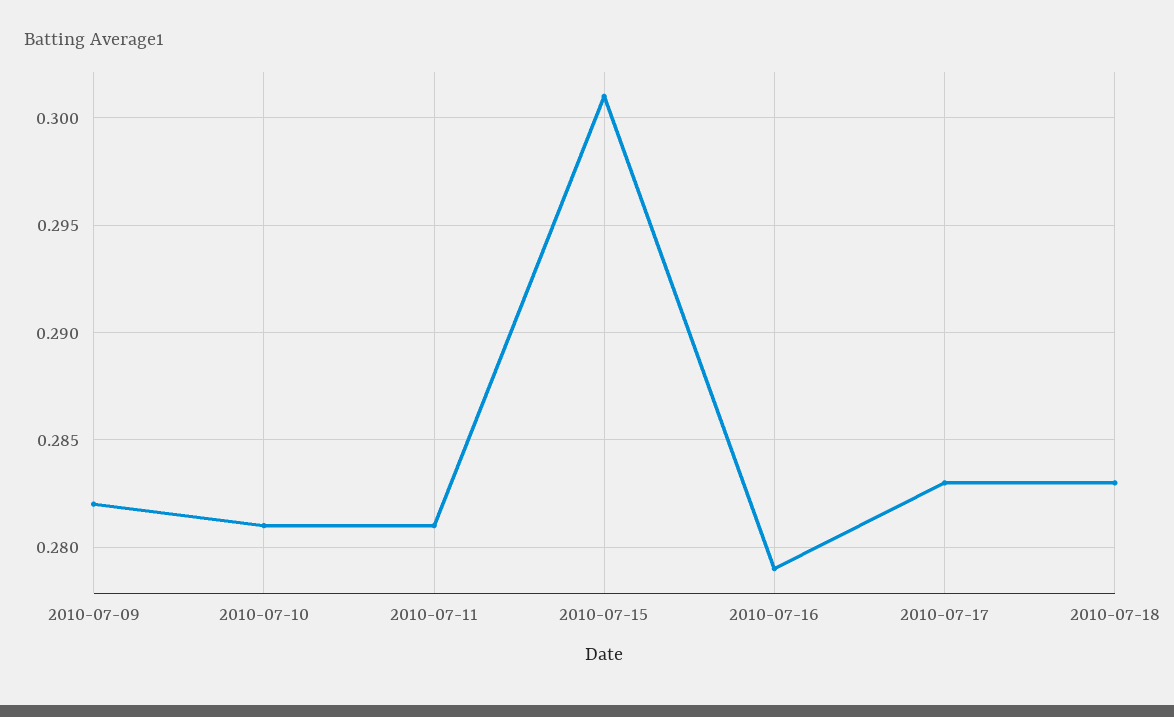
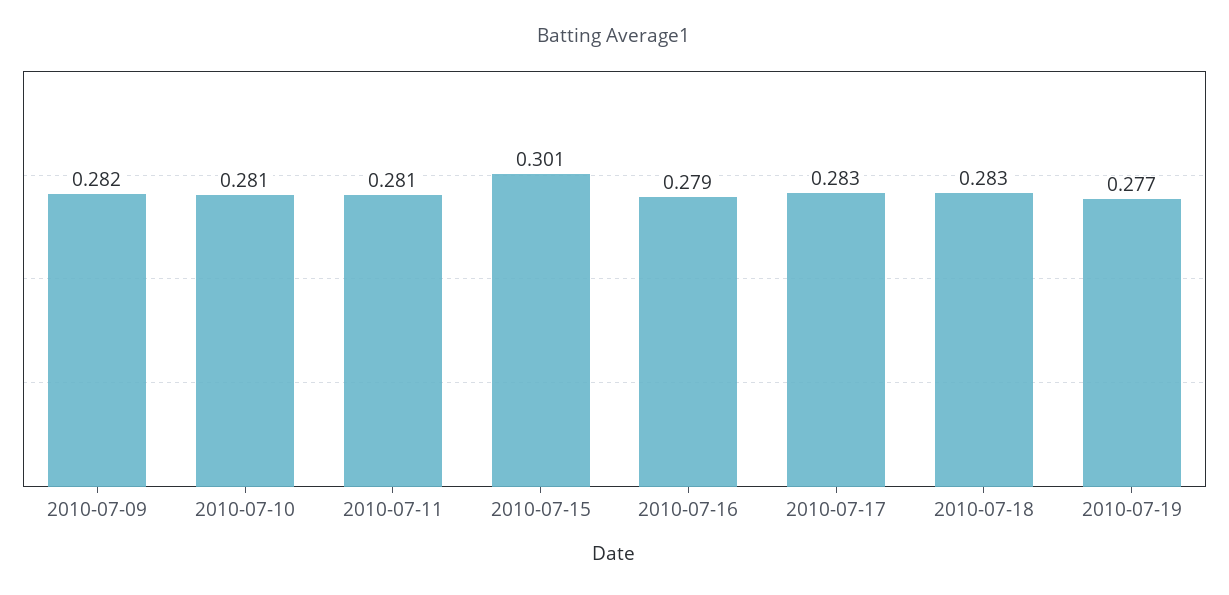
2010-07-19: none -> 0.277

